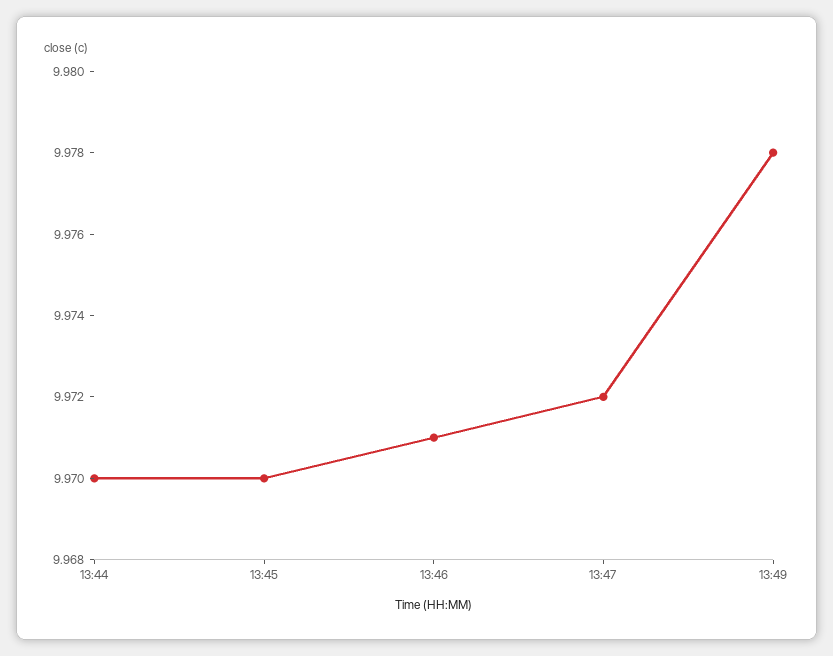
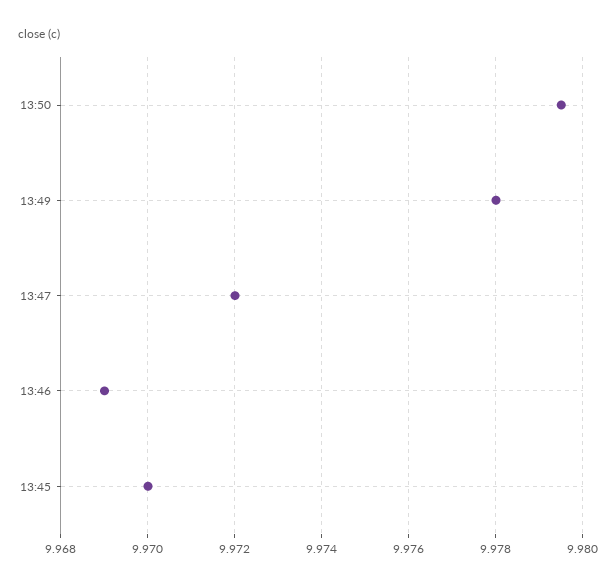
13:44: 9.97 -> none
13:46: 9.971 -> 9.969
13:50: none -> 9.9795

